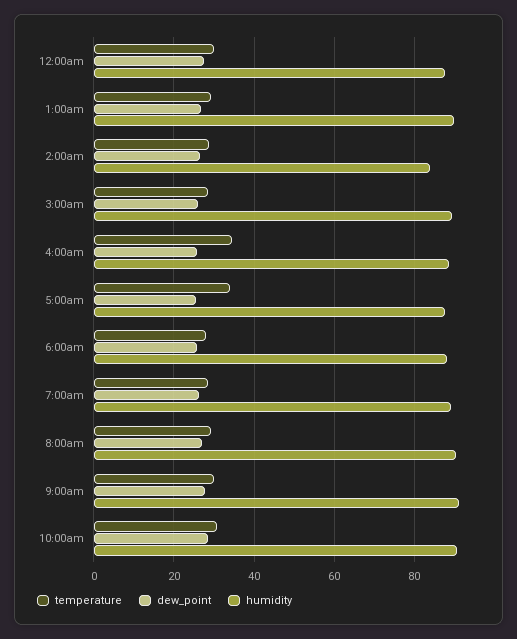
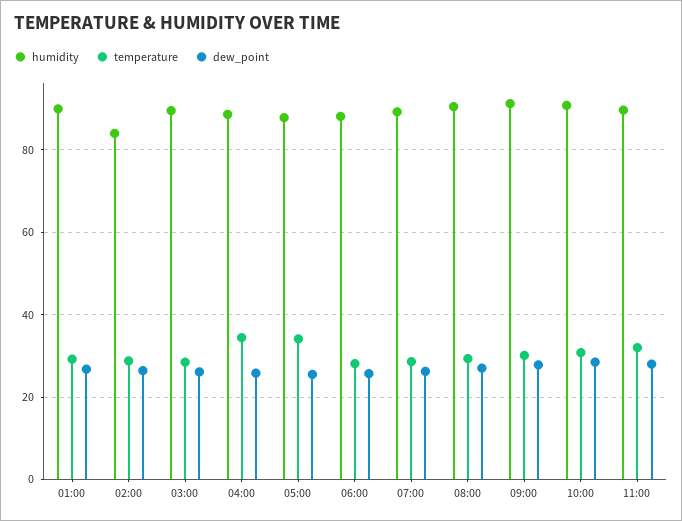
temperature, 12:00am: 30 -> none
dew_point, 12:00am: 28 -> none
humidity, 12:00am: 88 -> none
humidity, 11:00: none -> 90
temperature, 11:00: none -> 32
dew_point, 11:00: none -> 28

